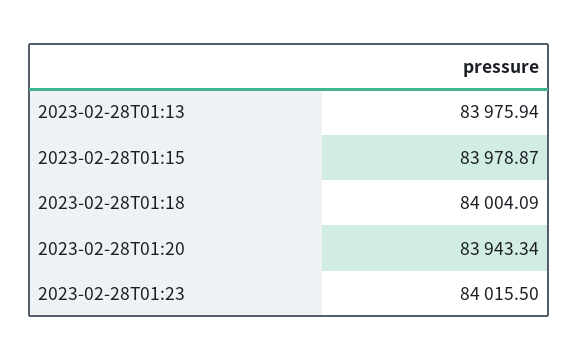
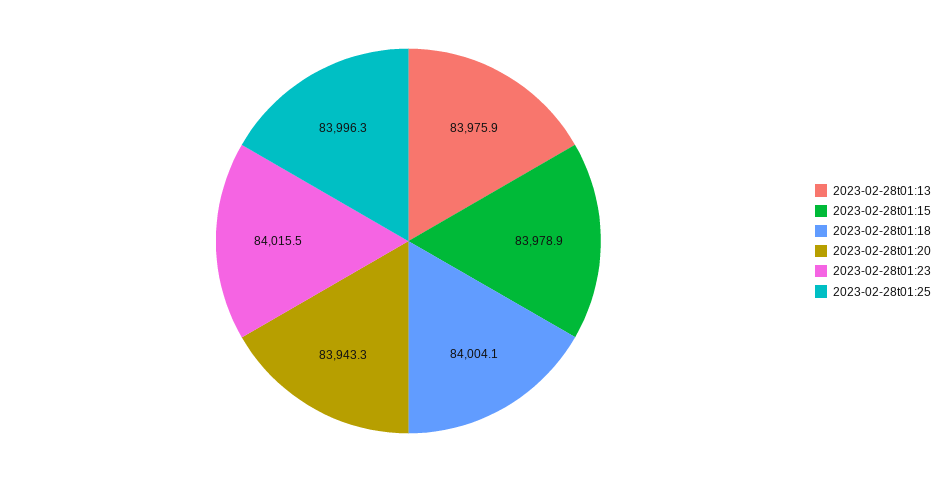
2023-02-28t01:25: none -> 83996.3

